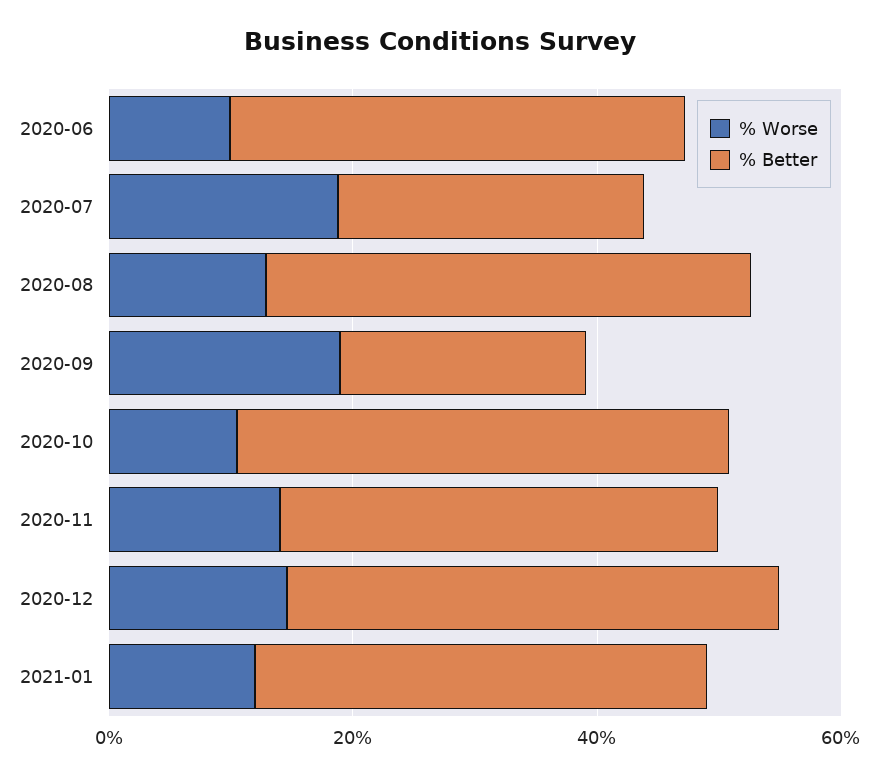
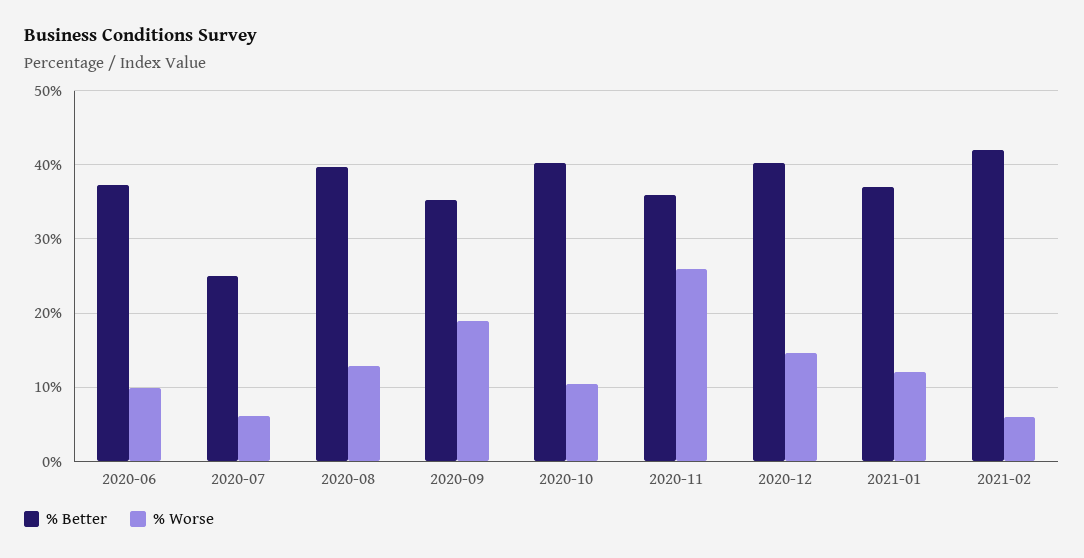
% Worse, 2020-07: 20 -> 6
% Better, 2020-09: 20 -> 35
% Worse, 2020-11: 15 -> 26
% Better, 2021-02: none -> 42
% Worse, 2021-02: none -> 6

